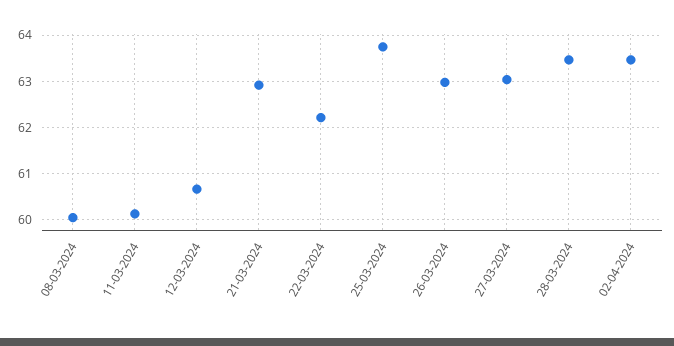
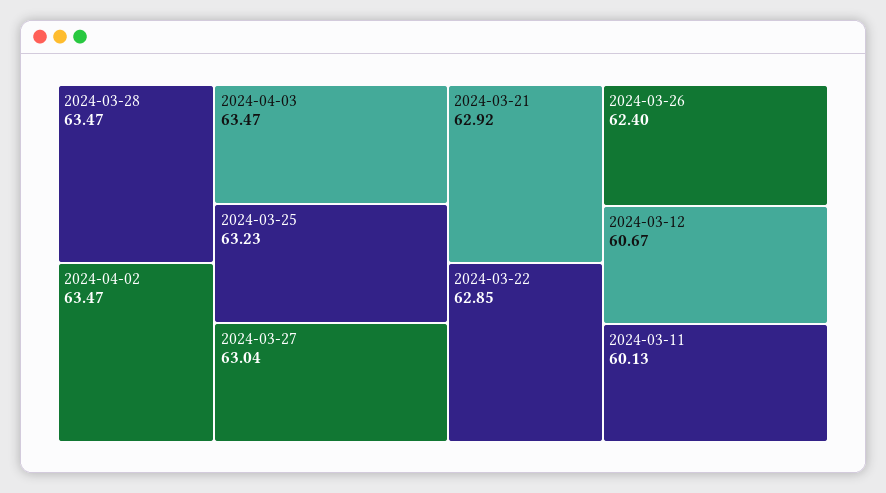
08-03-2024: 60 -> none
22-03-2024: 62.2 -> 62.85
25-03-2024: 63.8 -> 63.23
26-03-2024: 63 -> 62.4
2024-04-03: none -> 63.47

